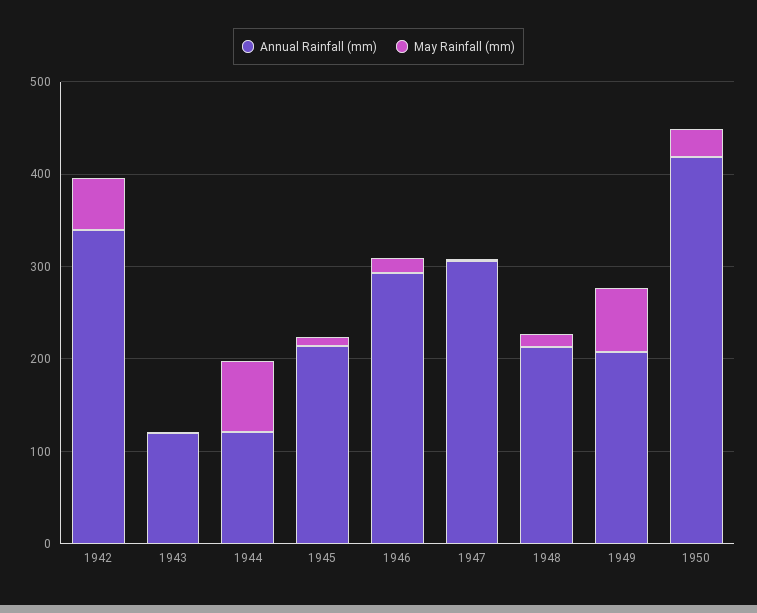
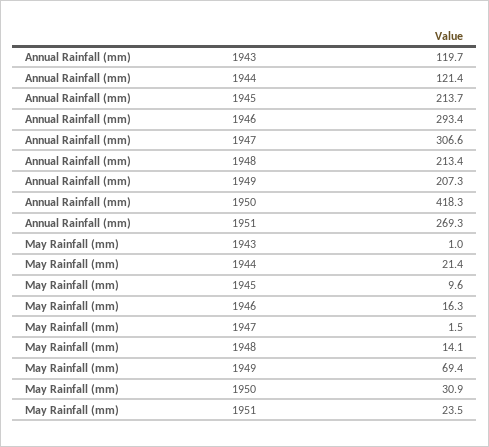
Annual Rainfall (mm), 1942: 340 -> none
May Rainfall (mm), 1942: 60 -> none
May Rainfall (mm), 1944: 80 -> 21.4
Annual Rainfall (mm), 1951: none -> 269.3
May Rainfall (mm), 1951: none -> 23.5

